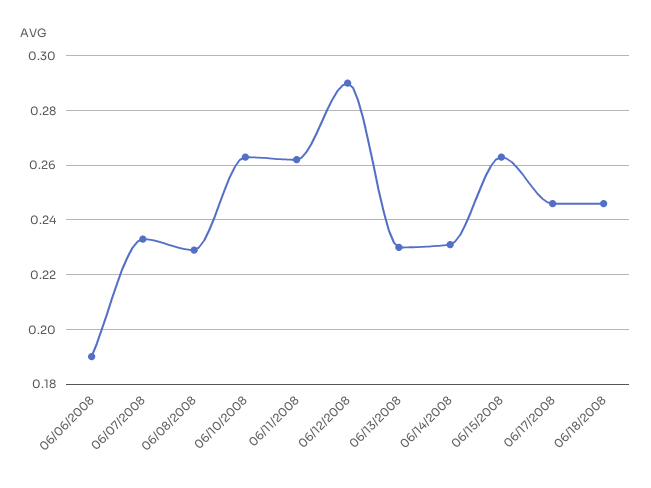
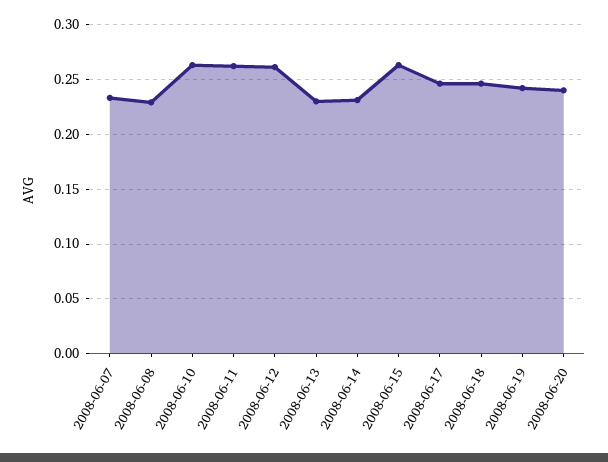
06/06/2008: 0.19 -> none
06/12/2008: 0.29 -> 0.26
2008-06-19: none -> 0.24
2008-06-20: none -> 0.24

